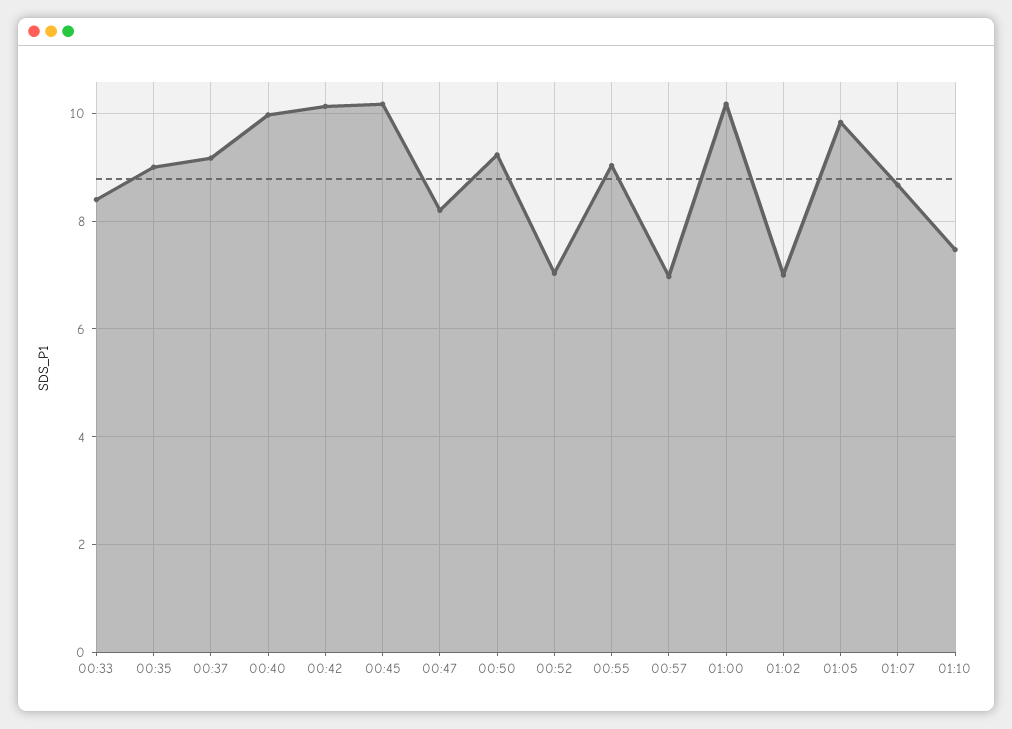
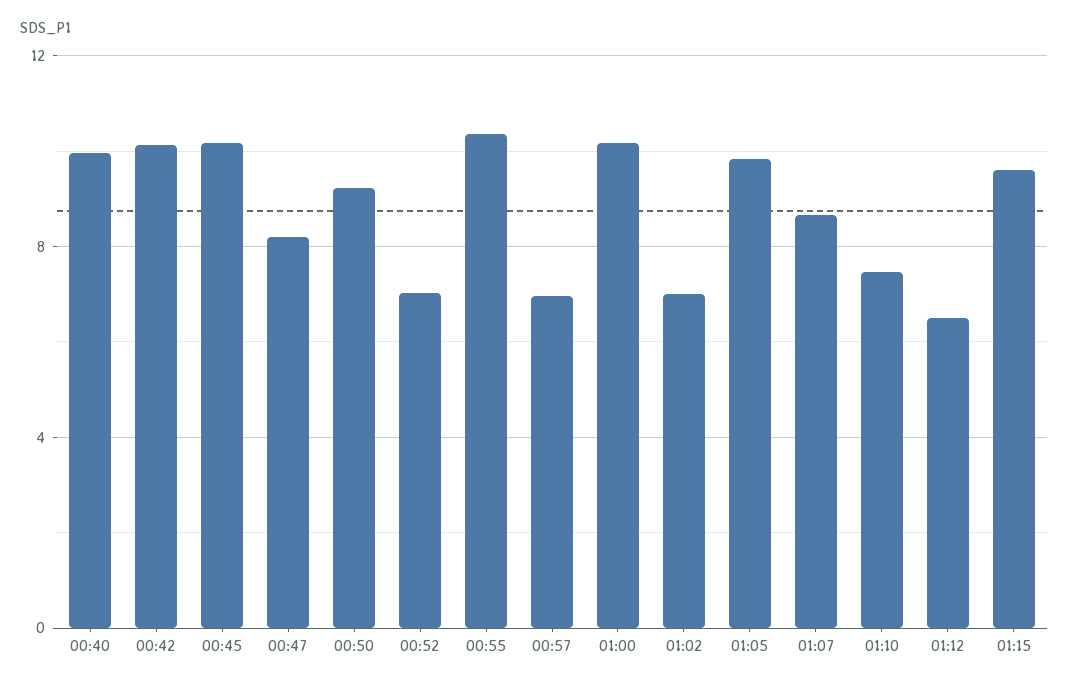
00:33: 8.4 -> none
00:35: 9 -> none
00:37: 9.2 -> none
00:55: 9 -> 10.5
01:12: none -> 6.5
01:15: none -> 9.5

